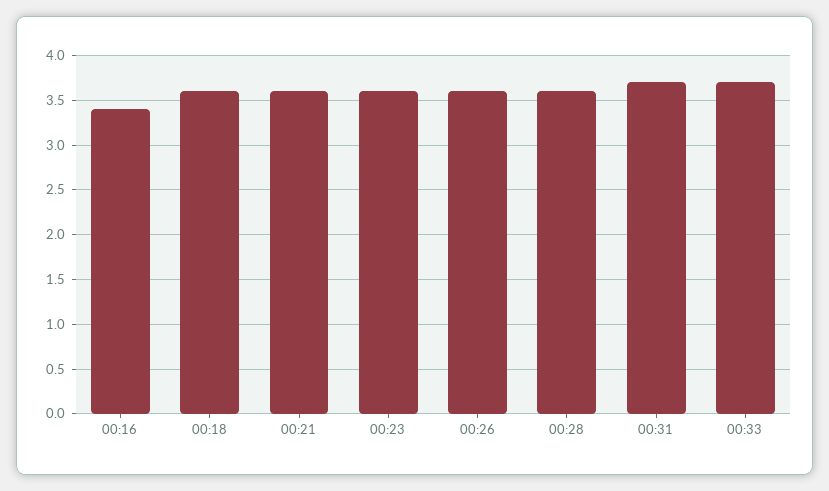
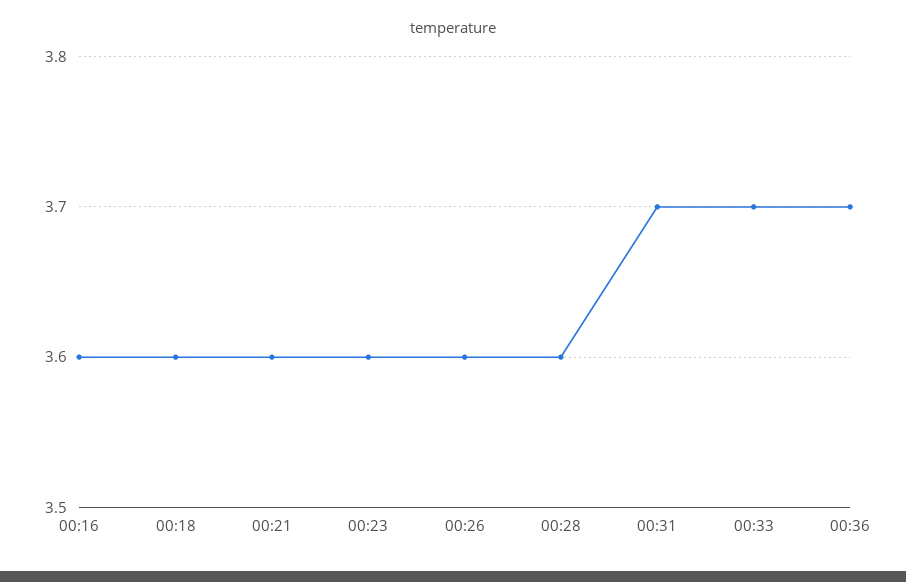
00:16: 3.4 -> 3.6
00:36: none -> 3.7

